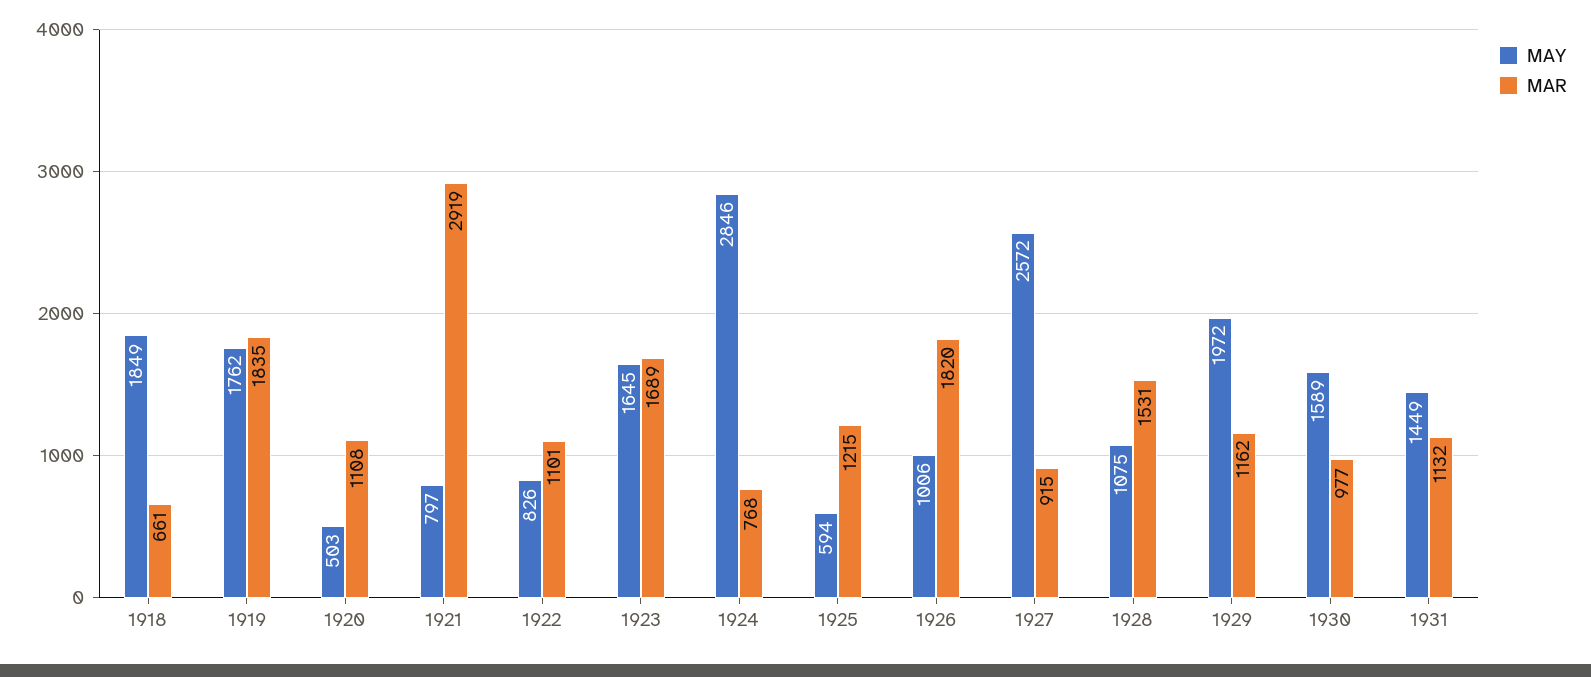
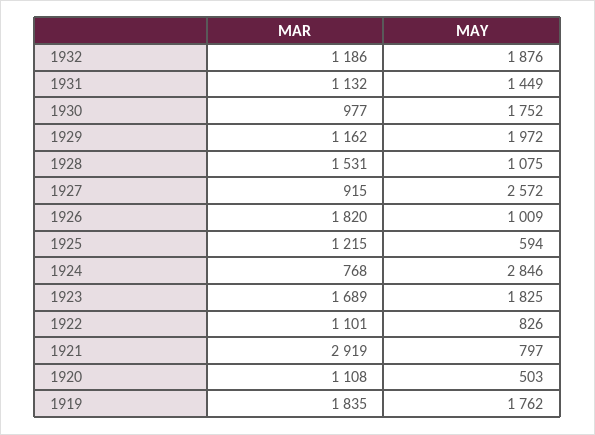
MAY, 1918: 1849 -> none
MAR, 1918: 661 -> none
MAY, 1923: 1645 -> 1825
MAY, 1926: 1006 -> 1009
MAY, 1930: 1589 -> 1752
MAR, 1932: none -> 1186
MAY, 1932: none -> 1876

